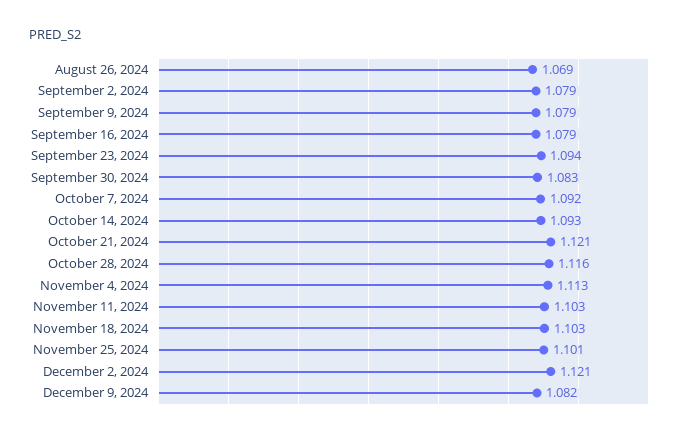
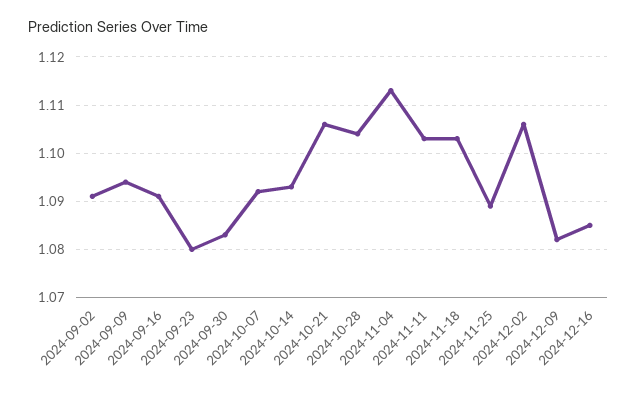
August 26, 2024: 1.069 -> none
September 2, 2024: 1.079 -> 1.09
September 9, 2024: 1.079 -> 1.095
September 16, 2024: 1.079 -> 1.09
September 23, 2024: 1.094 -> 1.08
October 21, 2024: 1.121 -> 1.105
October 28, 2024: 1.116 -> 1.105
November 25, 2024: 1.101 -> 1.09
December 2, 2024: 1.121 -> 1.105
2024-12-16: none -> 1.085

